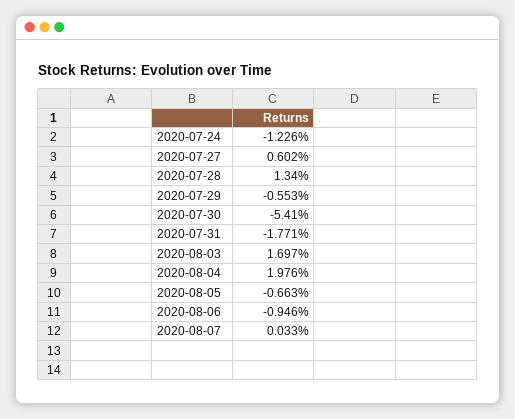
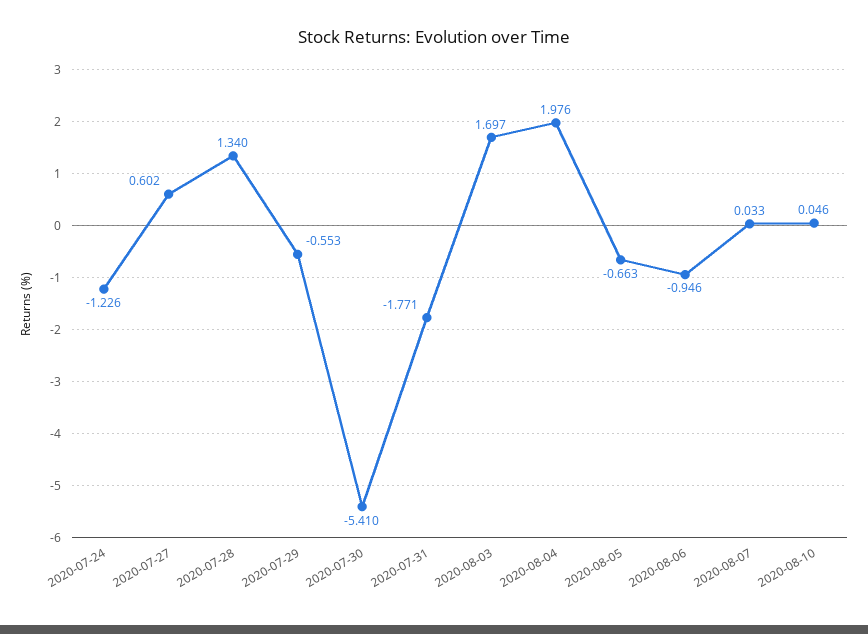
2020-08-10: none -> 0.046

